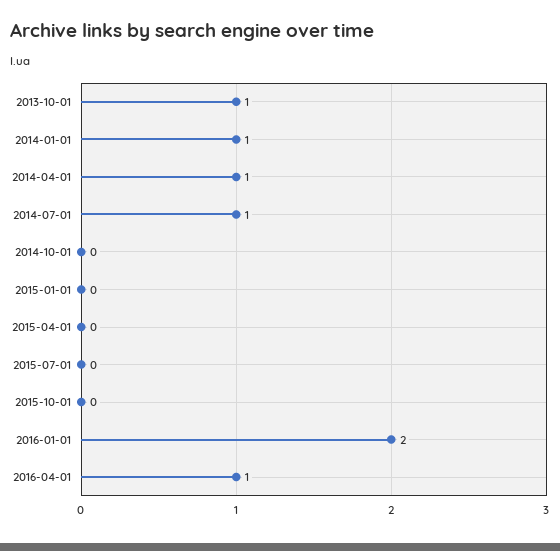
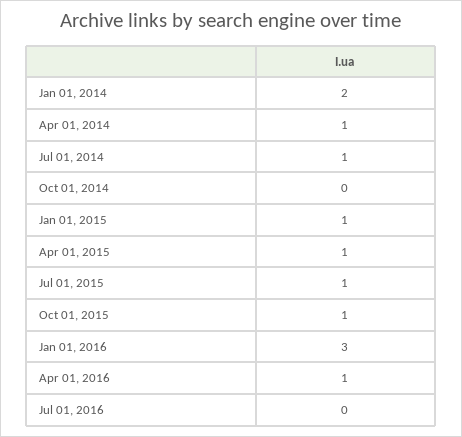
2013-10-01: 1 -> none
2014-01-01: 1 -> 2
2015-01-01: 0 -> 1
2015-04-01: 0 -> 1
2015-07-01: 0 -> 1
2015-10-01: 0 -> 1
2016-01-01: 2 -> 3
Jul 01, 2016: none -> 0

